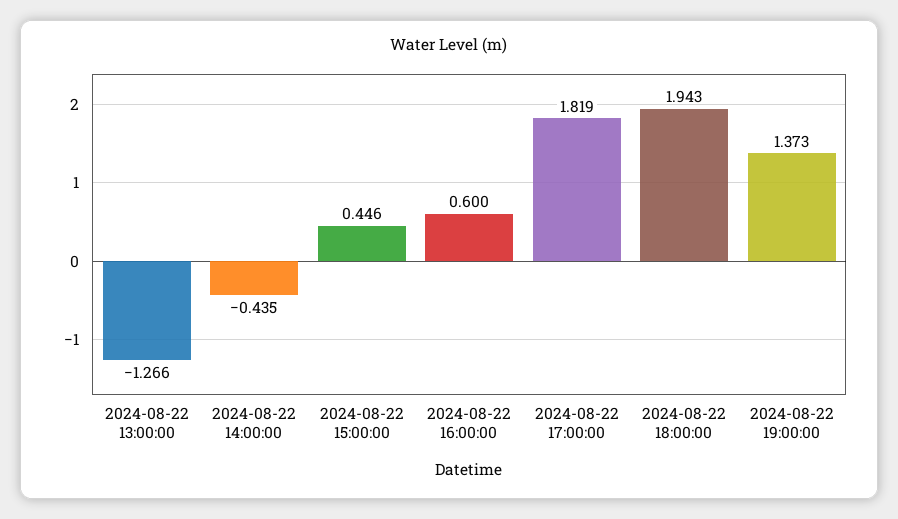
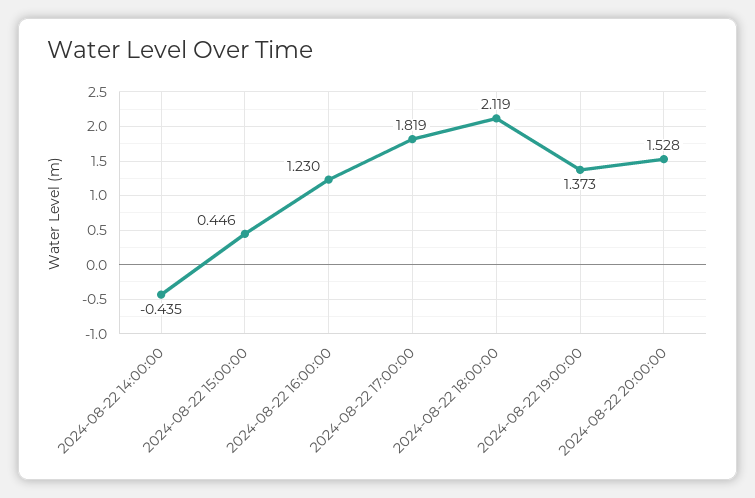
2024-08-22 13:00:00: -1.266 -> none
2024-08-22 16:00:00: 0.6 -> 1.23
2024-08-22 18:00:00: 1.943 -> 2.119
2024-08-22 20:00:00: none -> 1.528

